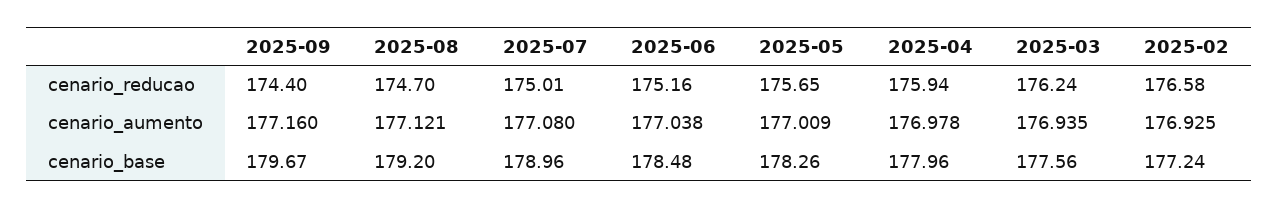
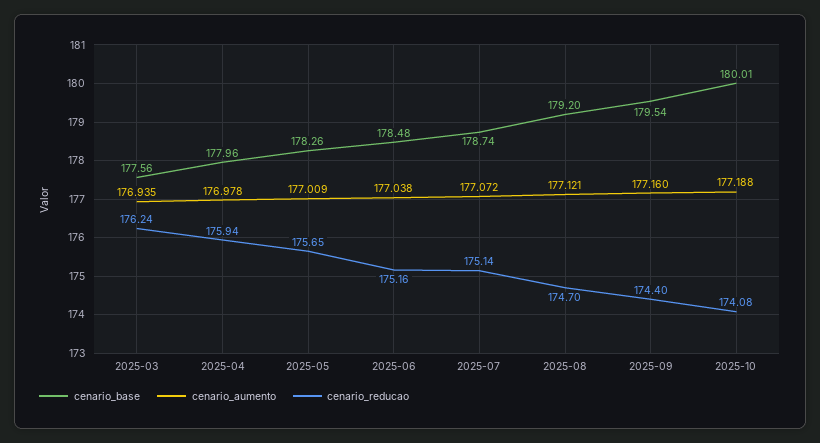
cenario_reducao, 2025-07: 175.01 -> 175.14
cenario_reducao, 2025-02: 176.58 -> none
cenario_aumento, 2025-07: 177.08 -> 177.072
cenario_aumento, 2025-02: 176.925 -> none
cenario_base, 2025-09: 179.67 -> 179.54
cenario_base, 2025-07: 178.96 -> 178.74
cenario_base, 2025-02: 177.24 -> none
cenario_base, 2025-10: none -> 180.01
cenario_aumento, 2025-10: none -> 177.188
cenario_reducao, 2025-10: none -> 174.08

